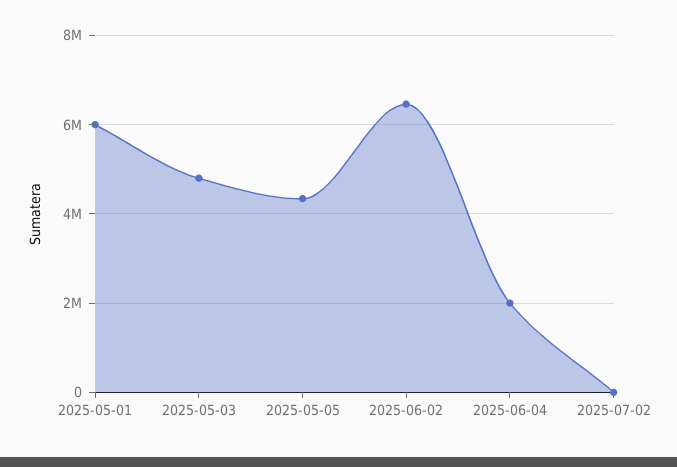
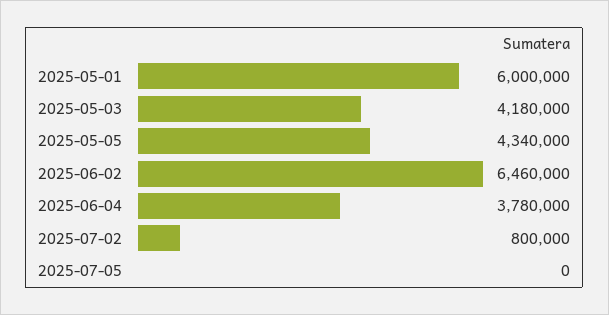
2025-05-03: 4800000 -> 4180000
2025-06-04: 2000000 -> 3780000
2025-07-02: 0 -> 800000
2025-07-05: none -> 0

